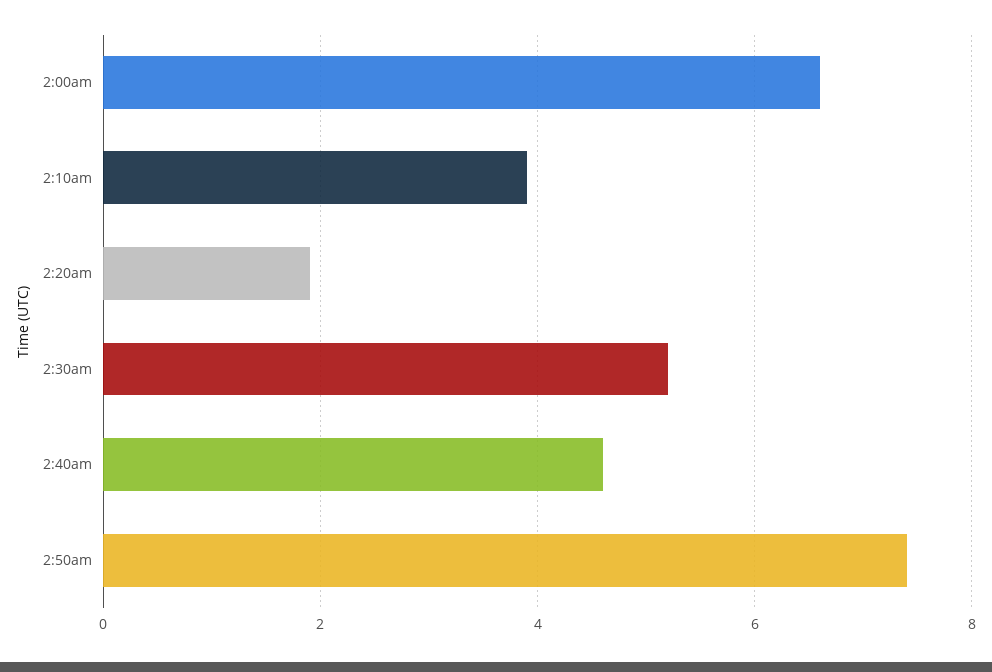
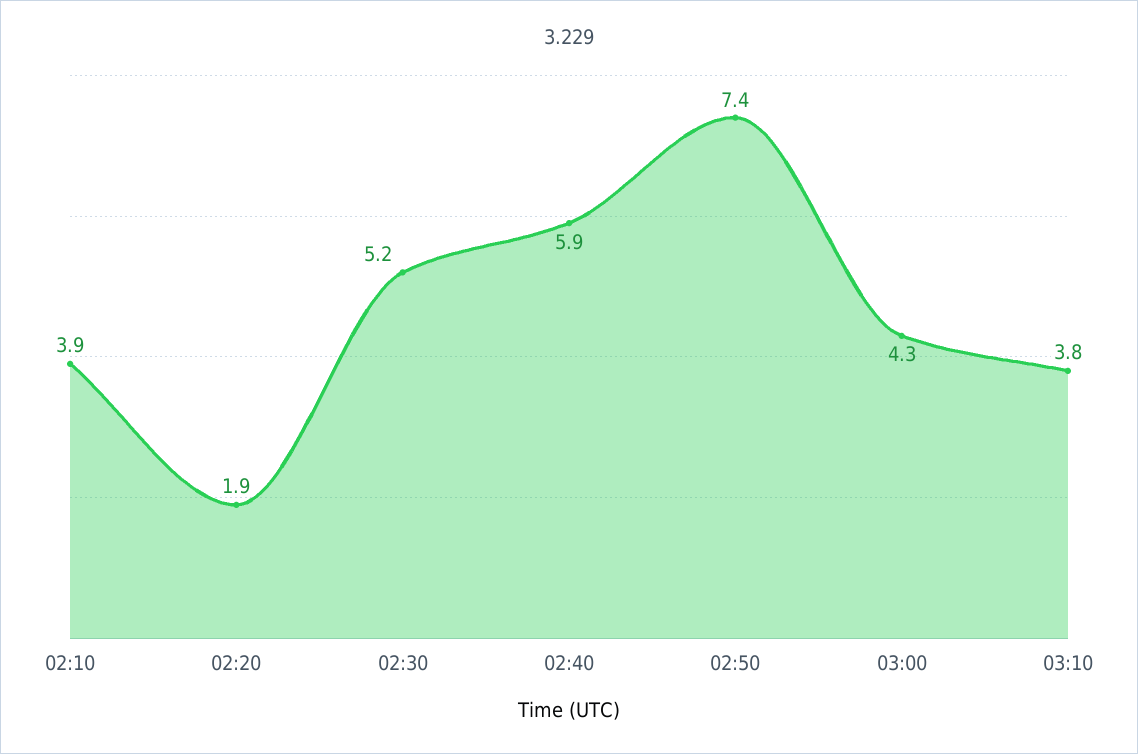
2:00am: 6.5 -> none
2:40am: 4.5 -> 5.9
03:00: none -> 4.3
03:10: none -> 3.8

